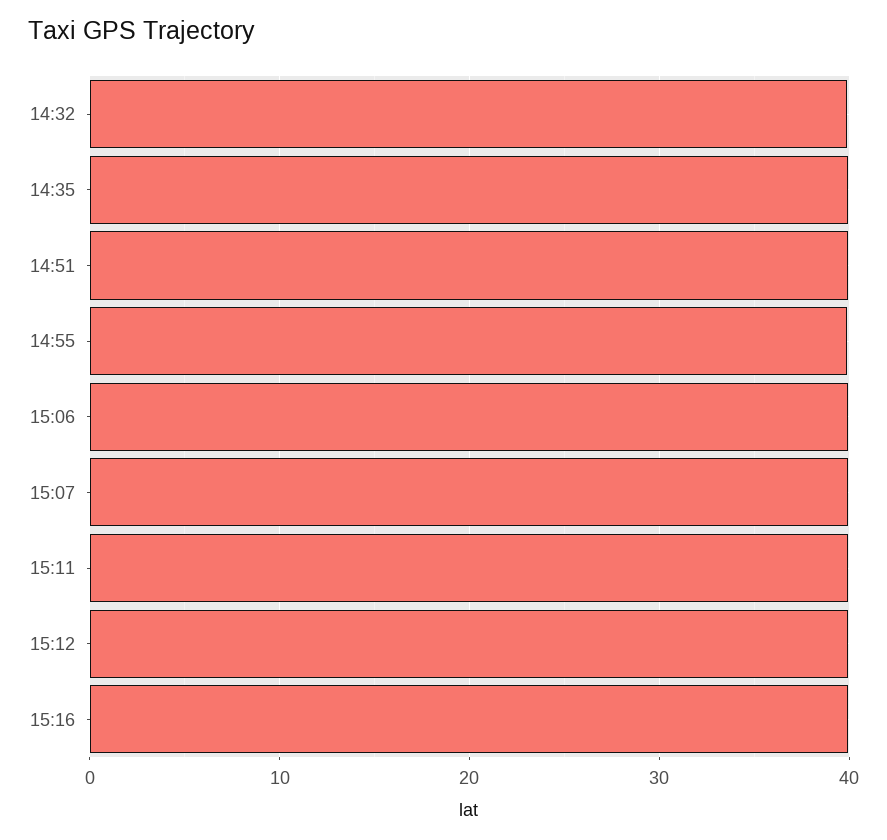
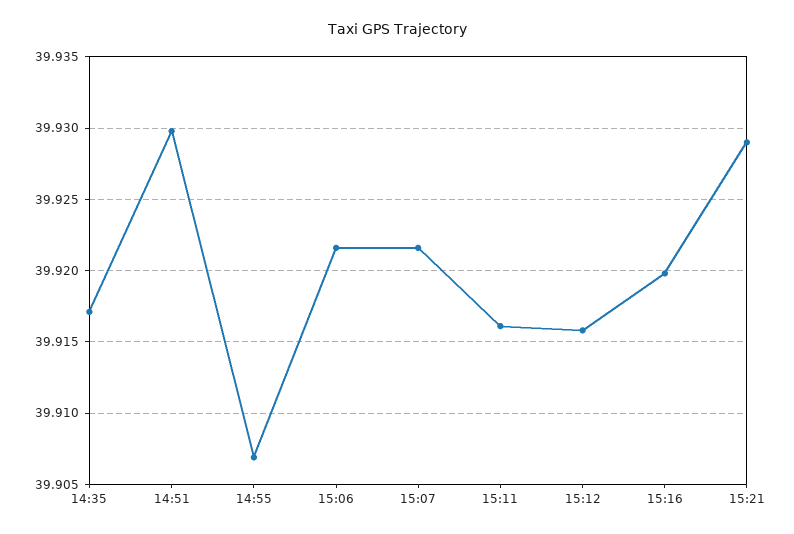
14:32: 40 -> none
15:21: none -> 39.929

